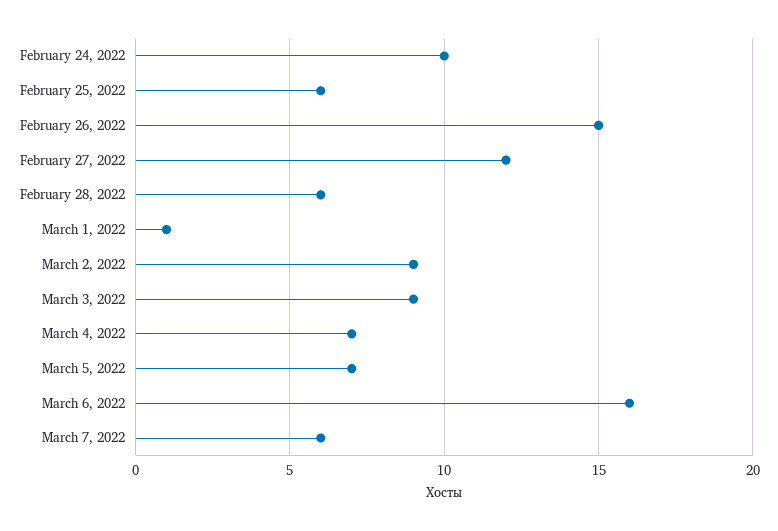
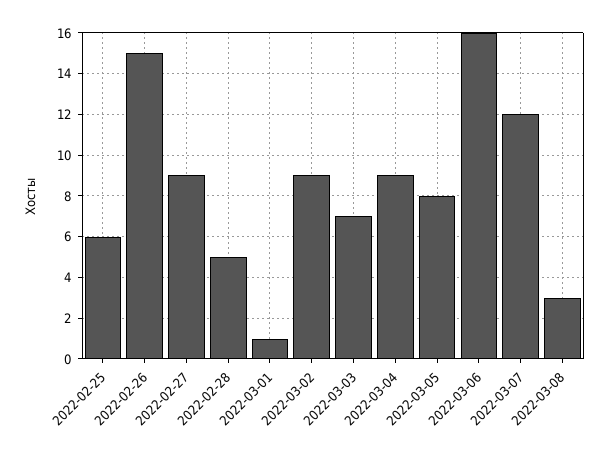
February 24, 2022: 10 -> none
February 27, 2022: 12 -> 9
February 28, 2022: 6 -> 5
March 3, 2022: 9 -> 7
March 4, 2022: 7 -> 9
March 5, 2022: 7 -> 8
March 7, 2022: 6 -> 12
2022-03-08: none -> 3

